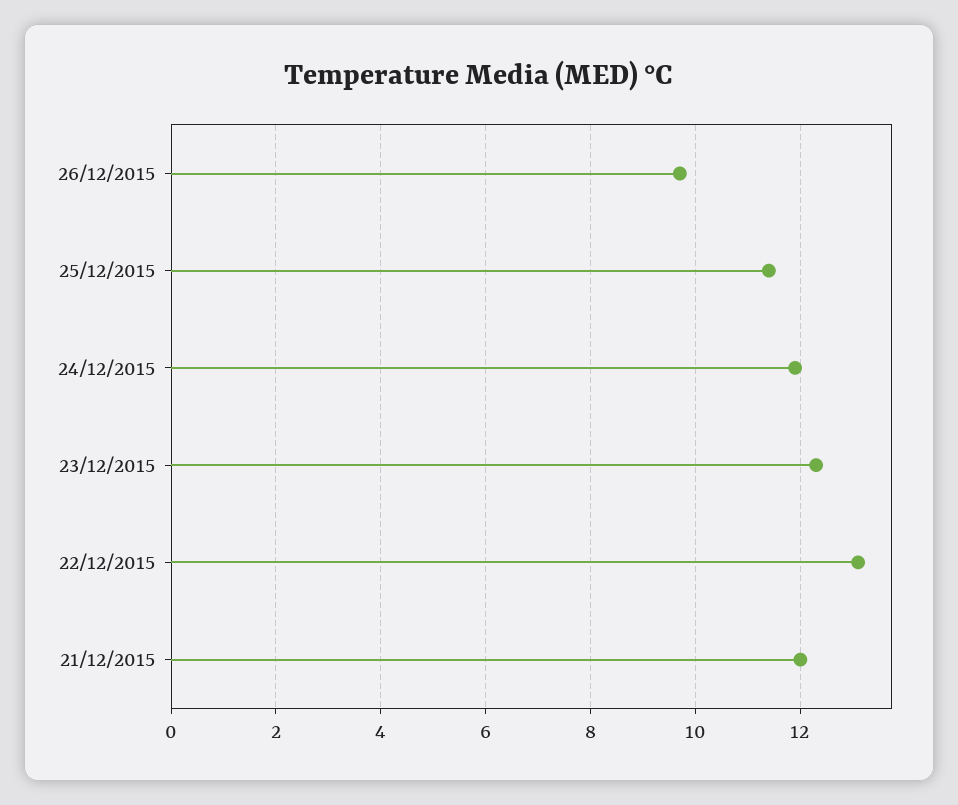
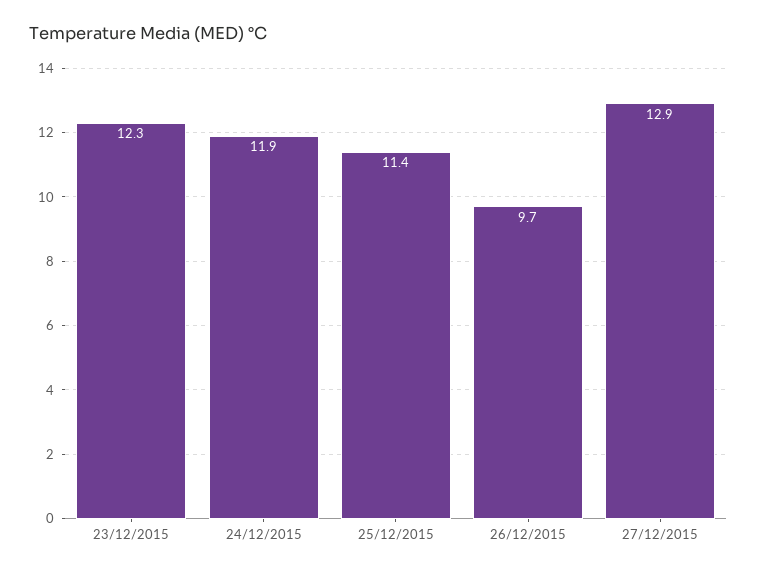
22/12/2015: 13 -> none
21/12/2015: 12 -> none
27/12/2015: none -> 12.9

